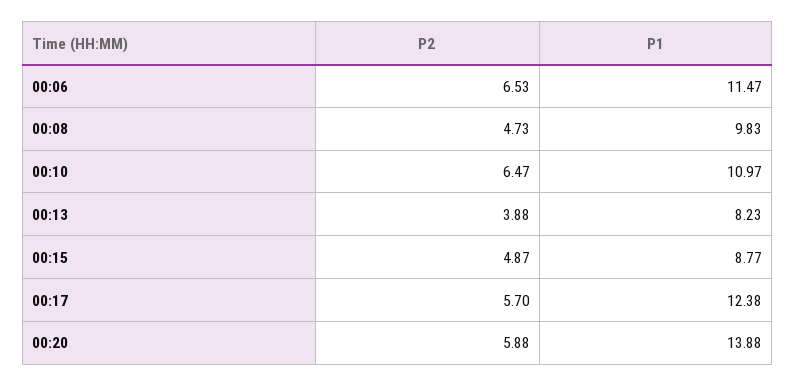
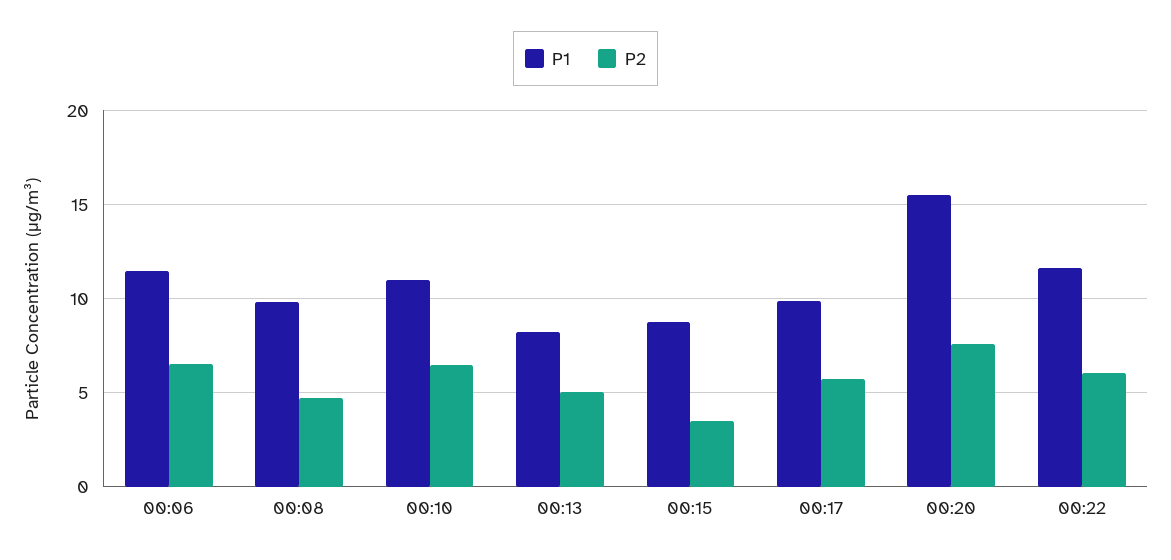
P2, 00:13: 3.88 -> 5
P2, 00:15: 4.87 -> 3.5
P1, 00:17: 12.38 -> 10
P2, 00:20: 5.88 -> 7.5
P1, 00:20: 13.88 -> 15.5
P1, 00:22: none -> 11.5
P2, 00:22: none -> 6

